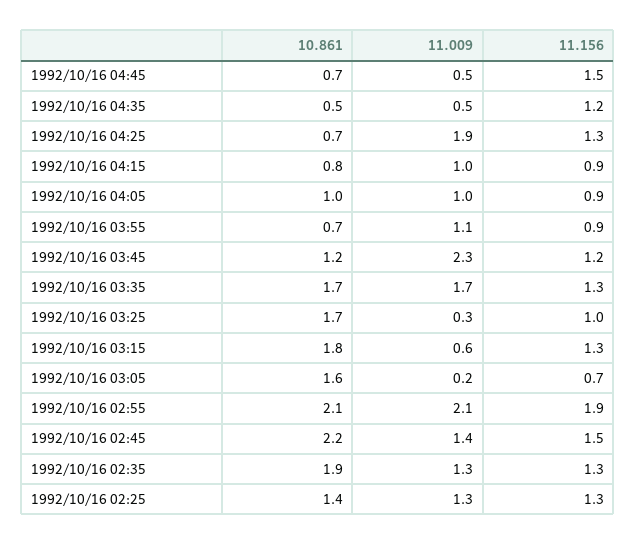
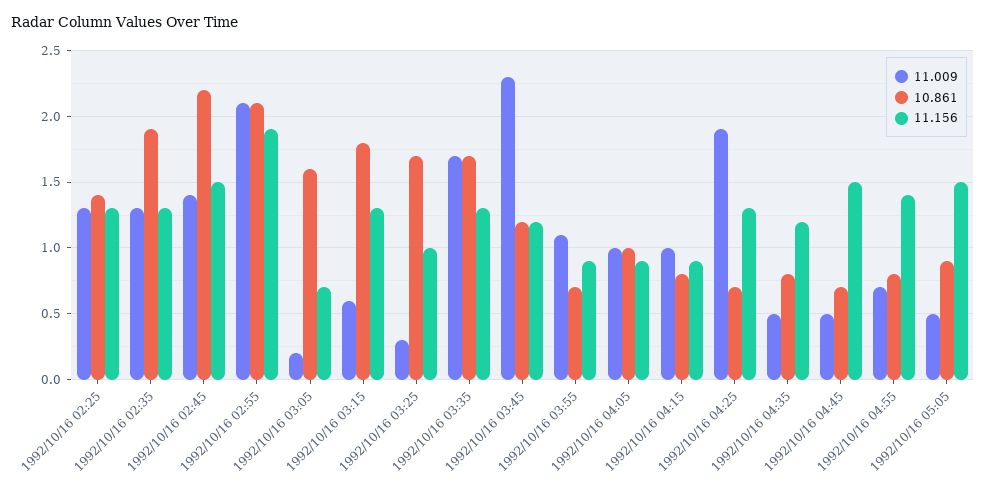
10.861, 1992/10/16 04:35: 0.5 -> 0.8
11.009, 1992/10/16 04:55: none -> 0.7
10.861, 1992/10/16 04:55: none -> 0.8
11.156, 1992/10/16 04:55: none -> 1.4
11.009, 1992/10/16 05:05: none -> 0.5
10.861, 1992/10/16 05:05: none -> 0.9
11.156, 1992/10/16 05:05: none -> 1.5

